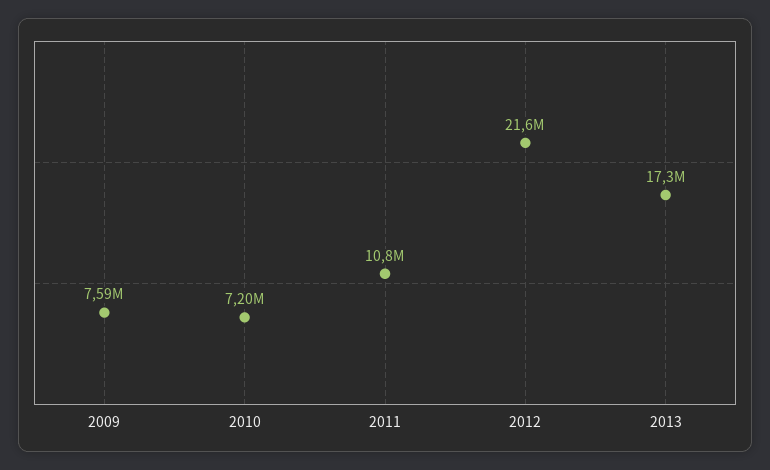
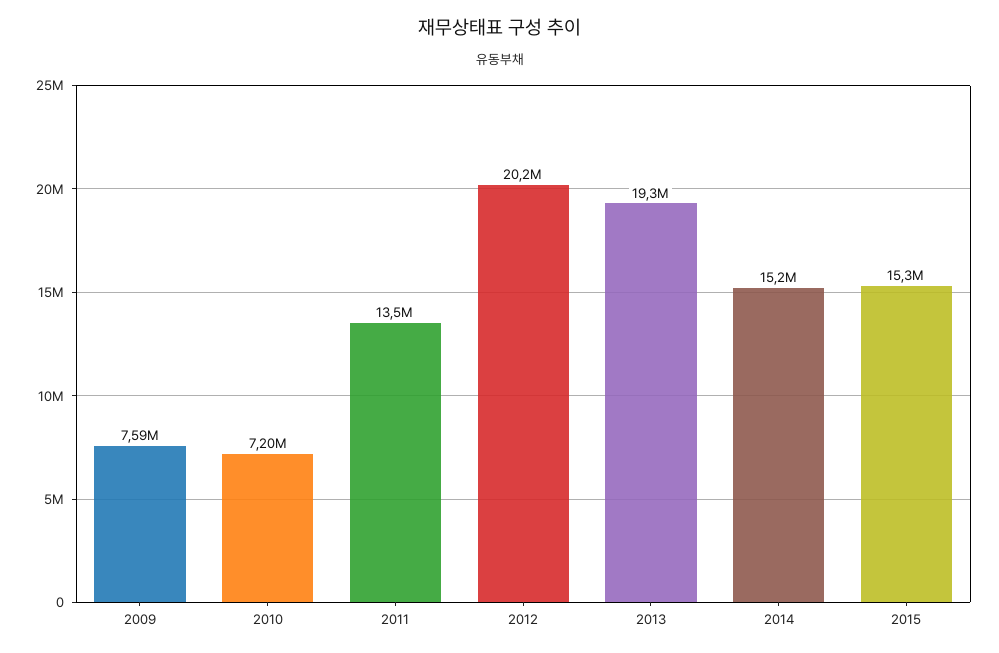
2011: 10800000 -> 13500000
2012: 21600000 -> 20200000
2013: 17300000 -> 19300000
2014: none -> 15200000
2015: none -> 15300000

